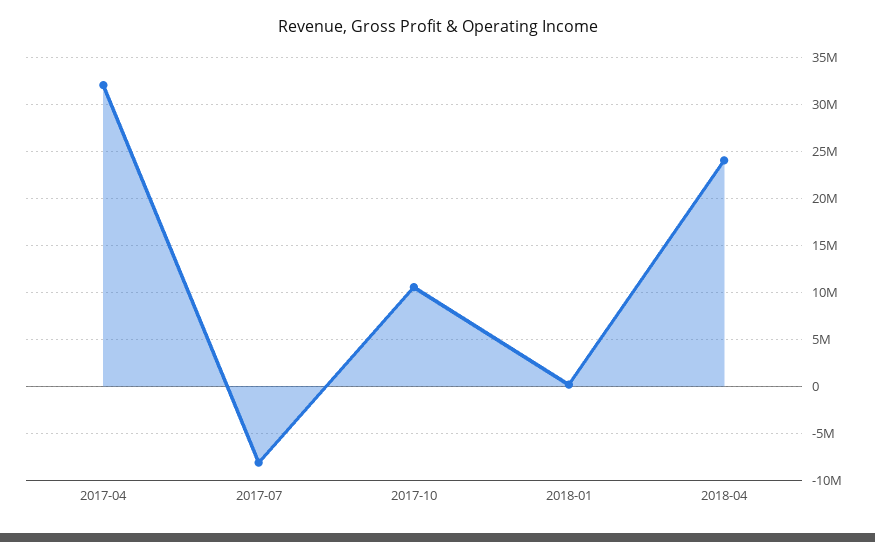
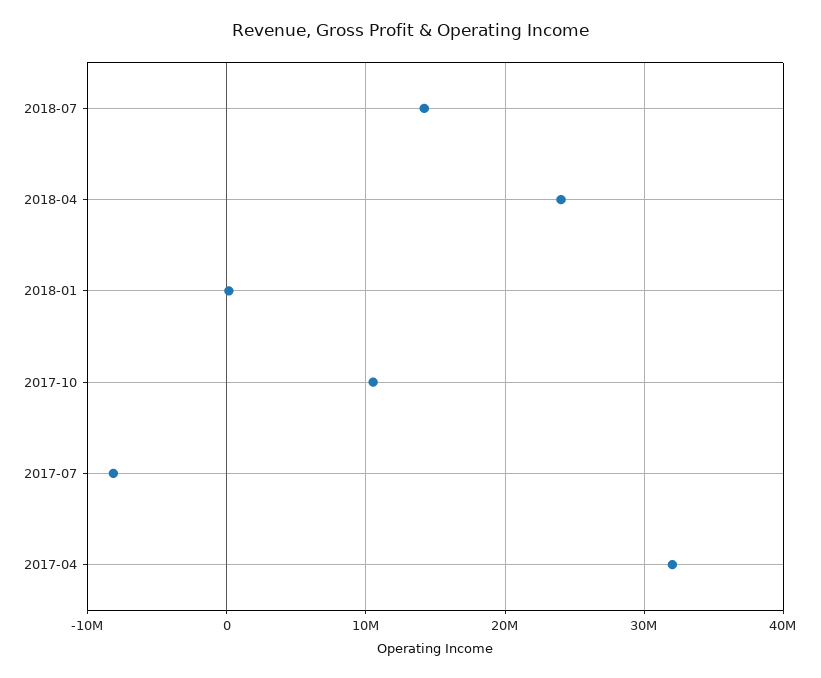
2018-07: none -> 14000000

